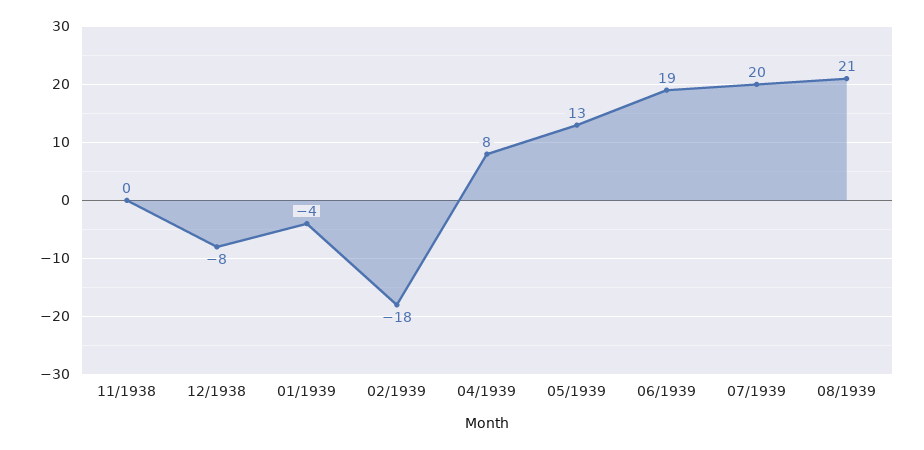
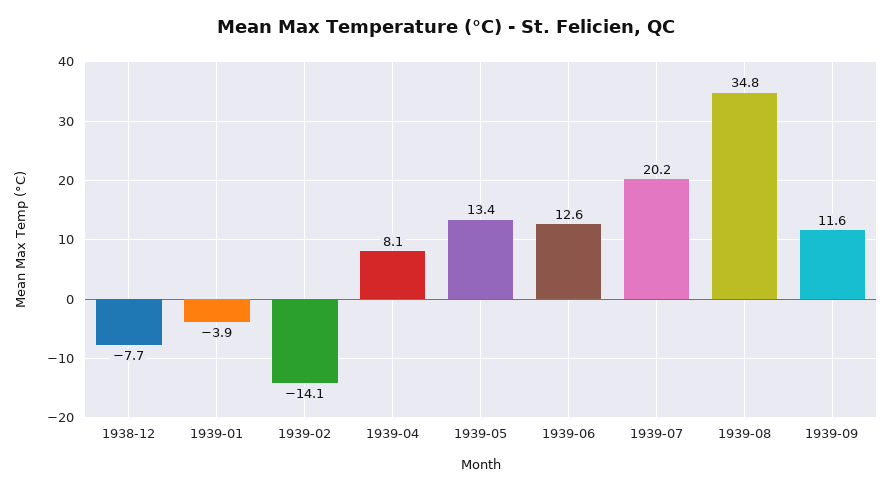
11/1938: 0 -> none
02/1939: -18 -> -14.1
06/1939: 19 -> 12.6
08/1939: 21 -> 34.8
1939-09: none -> 11.6

